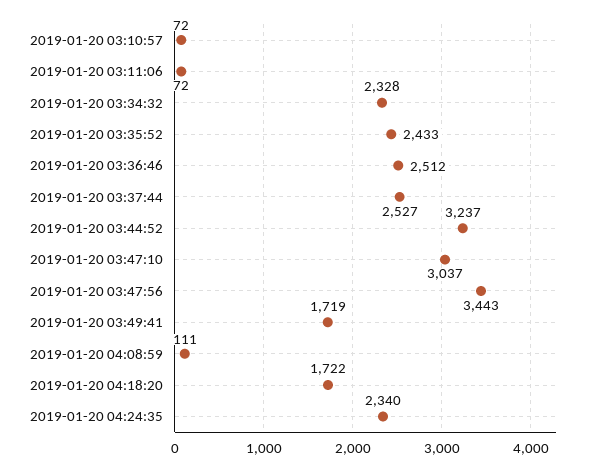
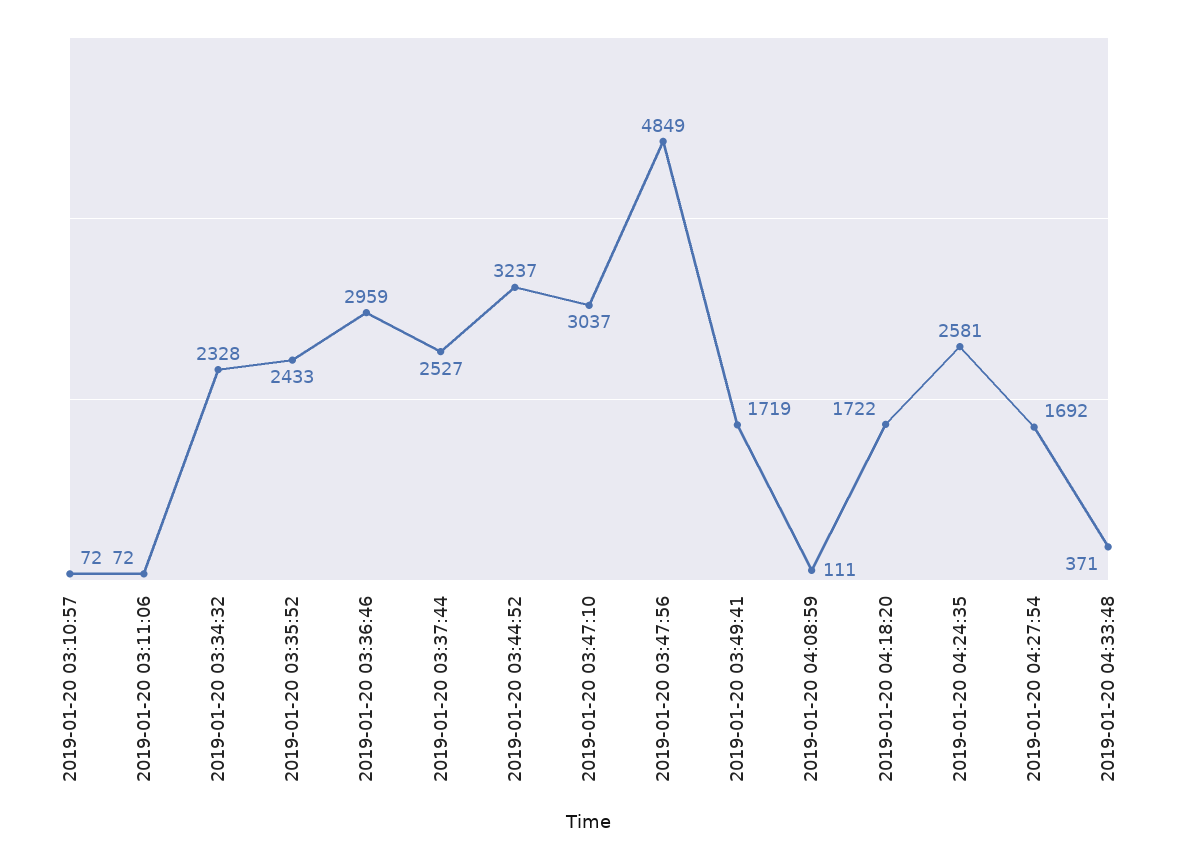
2019-01-20 03:36:46: 2512 -> 2959
2019-01-20 03:47:56: 3443 -> 4849
2019-01-20 04:24:35: 2340 -> 2581
2019-01-20 04:27:54: none -> 1692
2019-01-20 04:33:48: none -> 371

